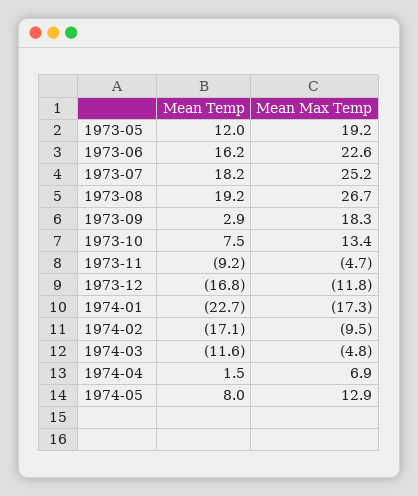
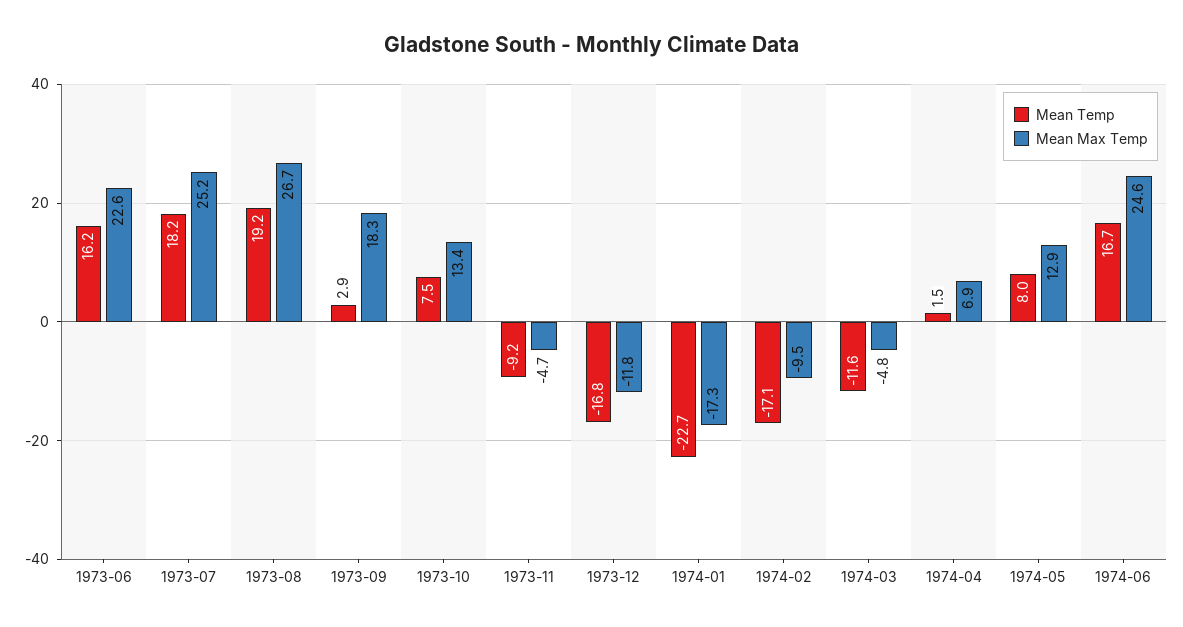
Mean Temp, 1973-05: 12 -> none
Mean Max Temp, 1973-05: 19.2 -> none
Mean Temp, 1974-06: none -> 16.7
Mean Max Temp, 1974-06: none -> 24.6

